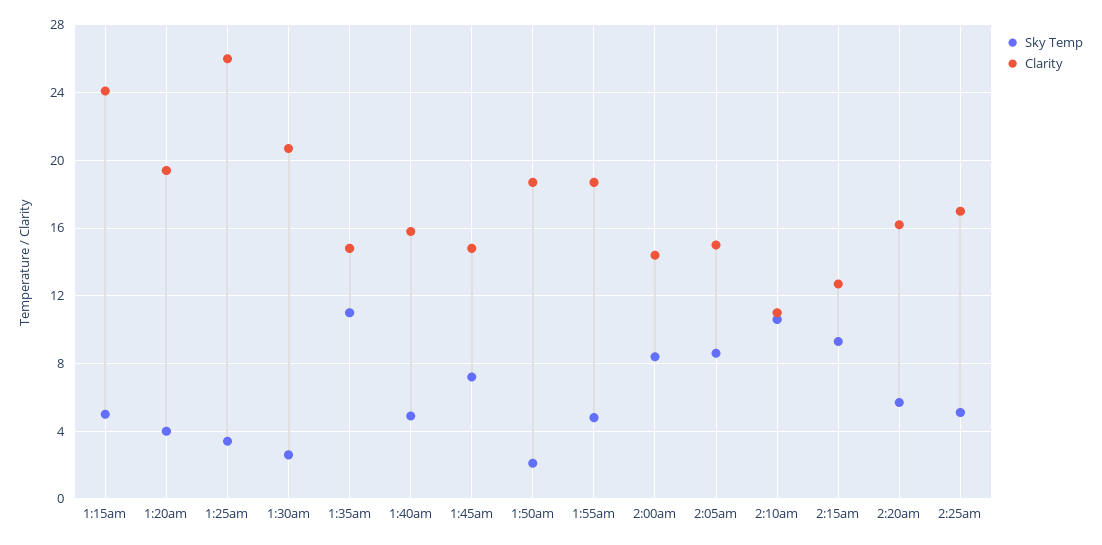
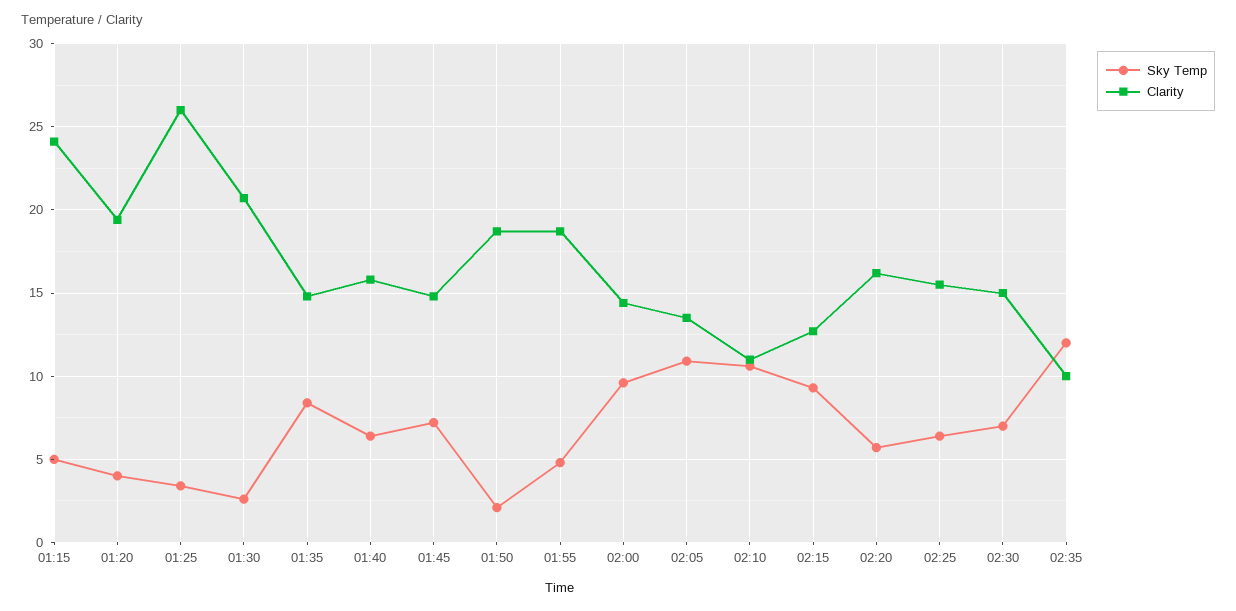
Sky Temp, 1:35am: 11 -> 8.5
Sky Temp, 1:40am: 5 -> 6.5
Sky Temp, 2:00am: 8.5 -> 9.5
Sky Temp, 2:05am: 8.5 -> 11
Clarity, 2:05am: 15 -> 13.5
Sky Temp, 2:25am: 5 -> 6.5
Clarity, 2:25am: 17 -> 15.5
Sky Temp, 02:30: none -> 7
Clarity, 02:30: none -> 15
Sky Temp, 02:35: none -> 12
Clarity, 02:35: none -> 10

